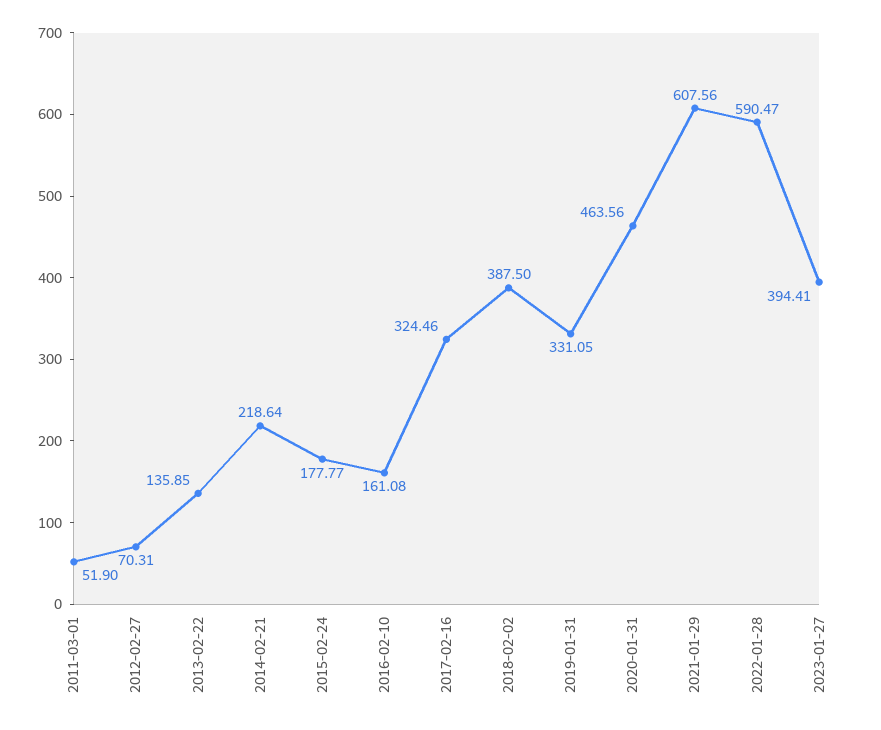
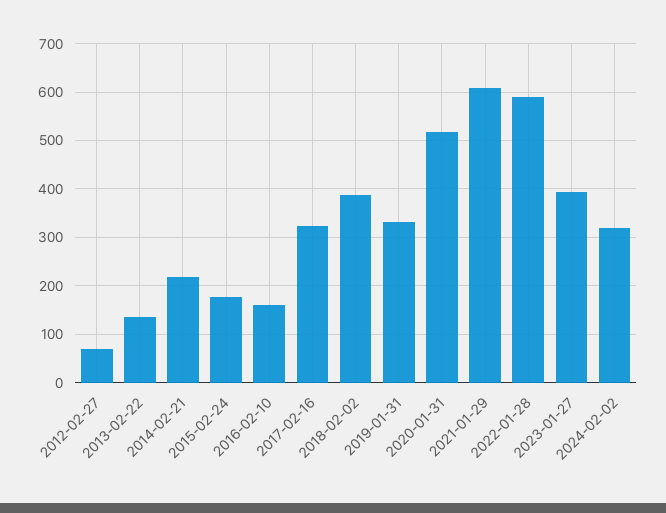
2011-03-01: 51.9 -> none
2020-01-31: 463.56 -> 520
2024-02-02: none -> 320

